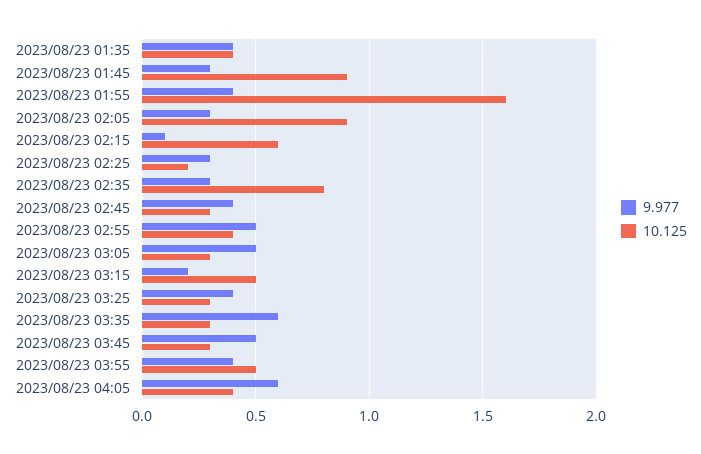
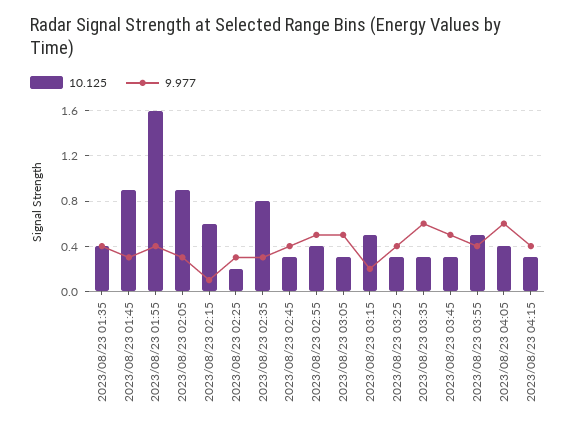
10.125, 2023/08/23 04:15: none -> 0.3
9.977, 2023/08/23 04:15: none -> 0.4

